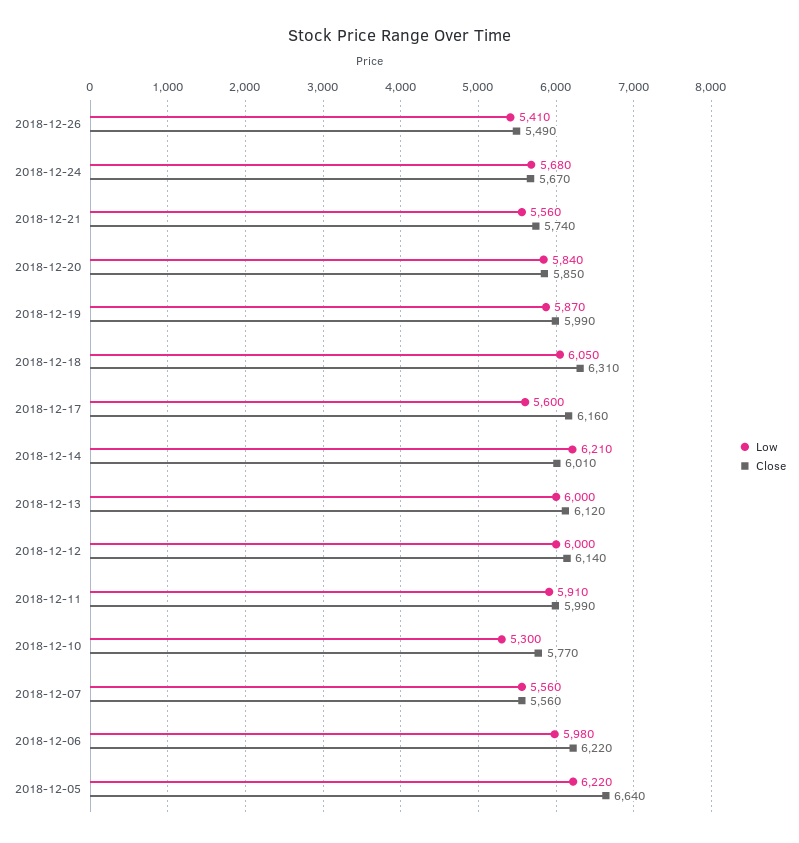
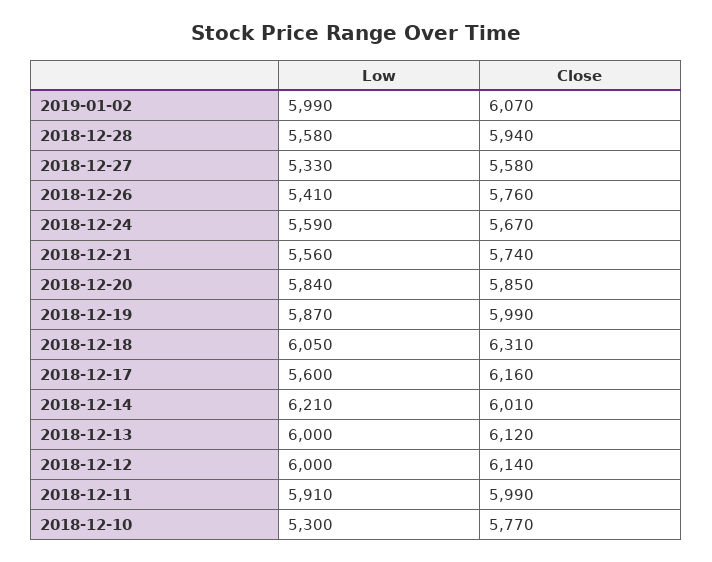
Close, 2018-12-26: 5490 -> 5760
Low, 2018-12-24: 5680 -> 5590
Low, 2018-12-07: 5560 -> none
Close, 2018-12-07: 5560 -> none
Low, 2018-12-06: 5980 -> none
Close, 2018-12-06: 6220 -> none
Low, 2018-12-05: 6220 -> none
Close, 2018-12-05: 6640 -> none
Low, 2019-01-02: none -> 5990
Close, 2019-01-02: none -> 6070
Low, 2018-12-28: none -> 5580
Close, 2018-12-28: none -> 5940
Low, 2018-12-27: none -> 5330
Close, 2018-12-27: none -> 5580

